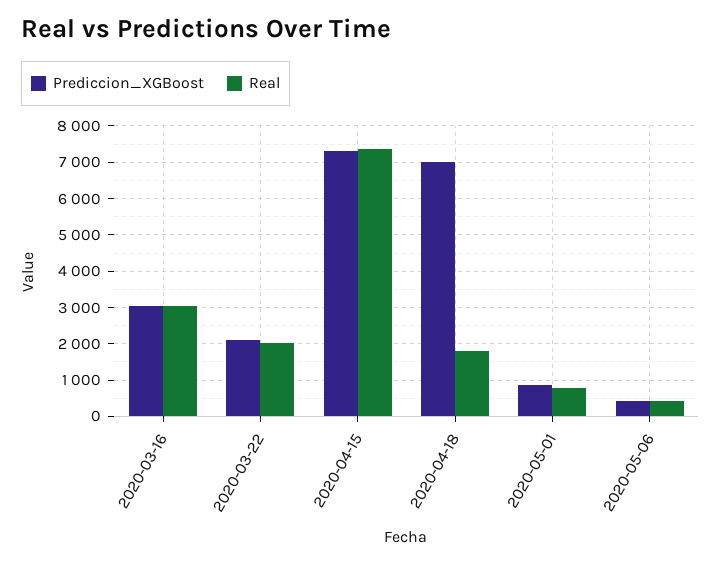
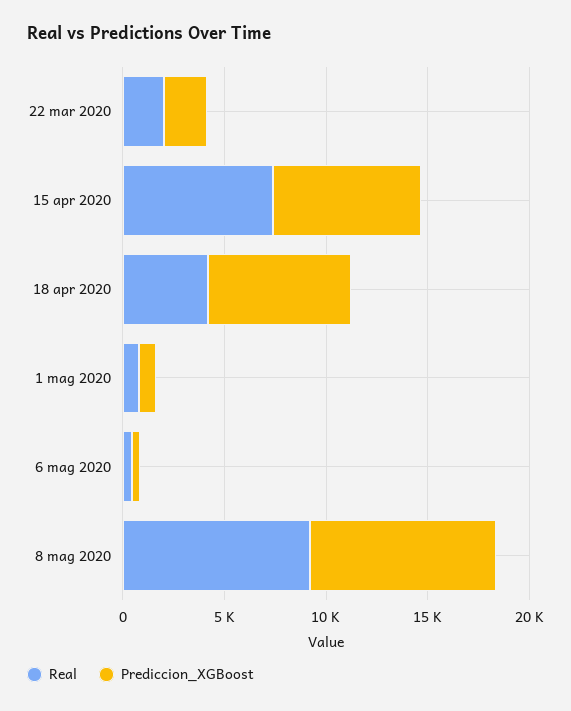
Prediccion_XGBoost, 2020-03-16: 3000 -> none
Real, 2020-03-16: 3000 -> none
Real, 2020-04-18: 1800 -> 4000
Real, 8 mag 2020: none -> 9000
Prediccion_XGBoost, 8 mag 2020: none -> 9000

